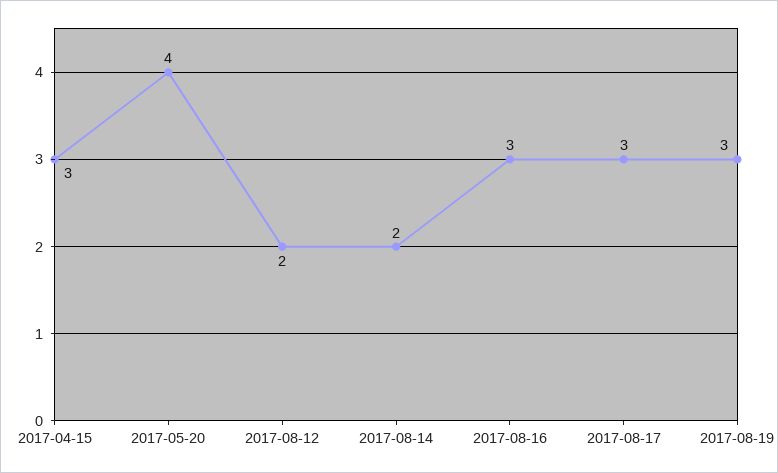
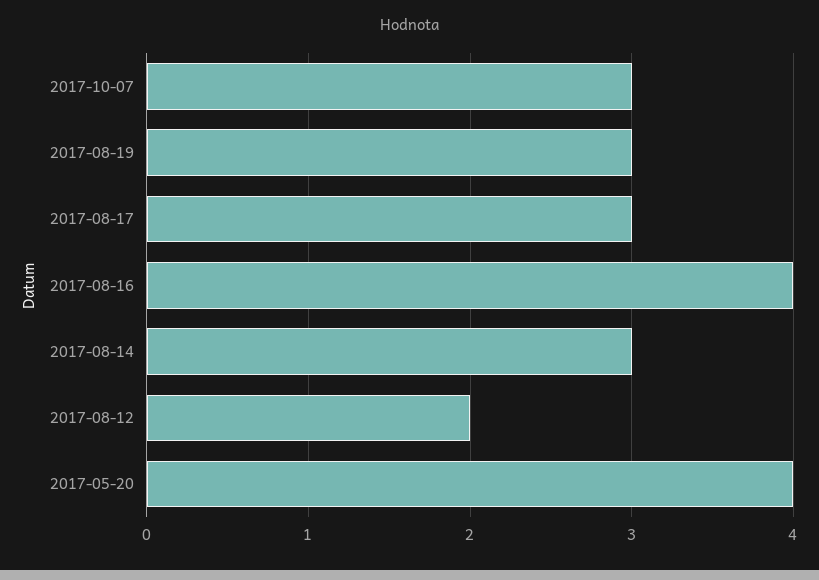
2017-04-15: 3 -> none
2017-08-14: 2 -> 3
2017-08-16: 3 -> 4
2017-10-07: none -> 3

